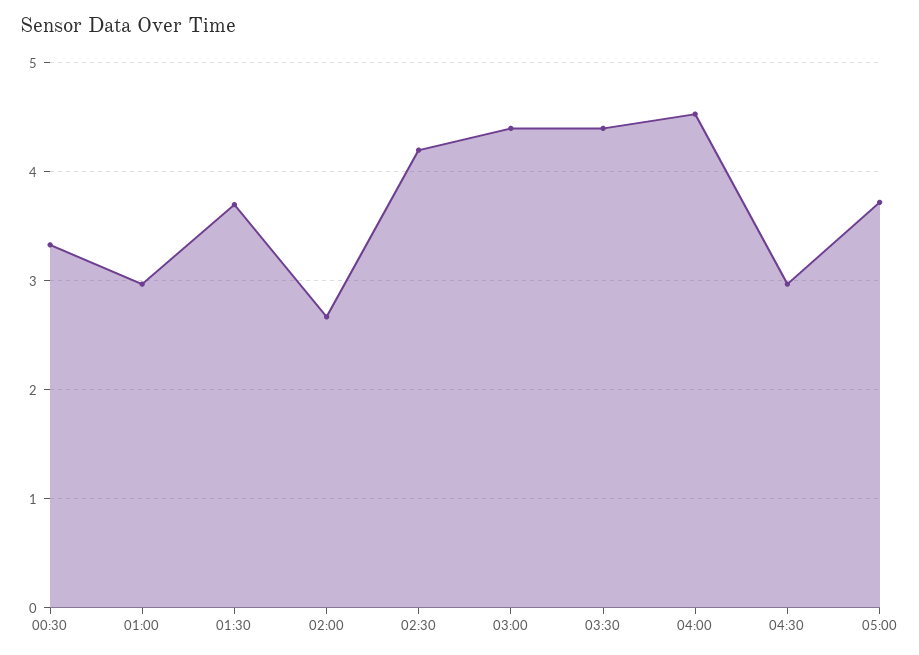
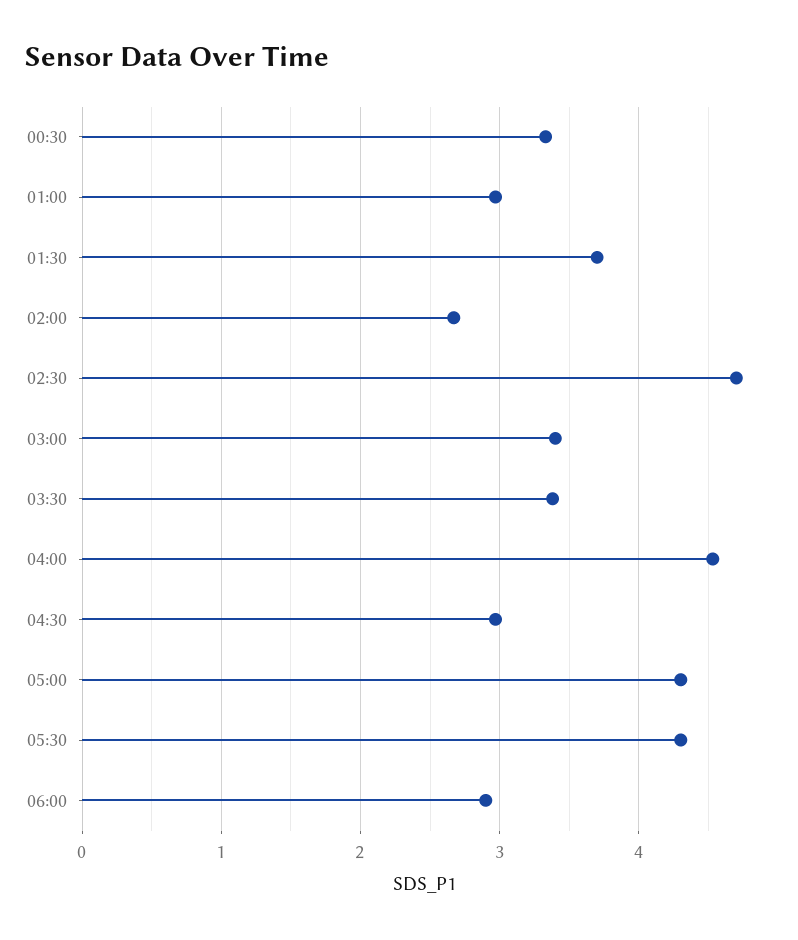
02:30: 4.2 -> 4.7
03:00: 4.4 -> 3.4
03:30: 4.4 -> 3.4
05:00: 3.7 -> 4.3
05:30: none -> 4.3
06:00: none -> 2.9

